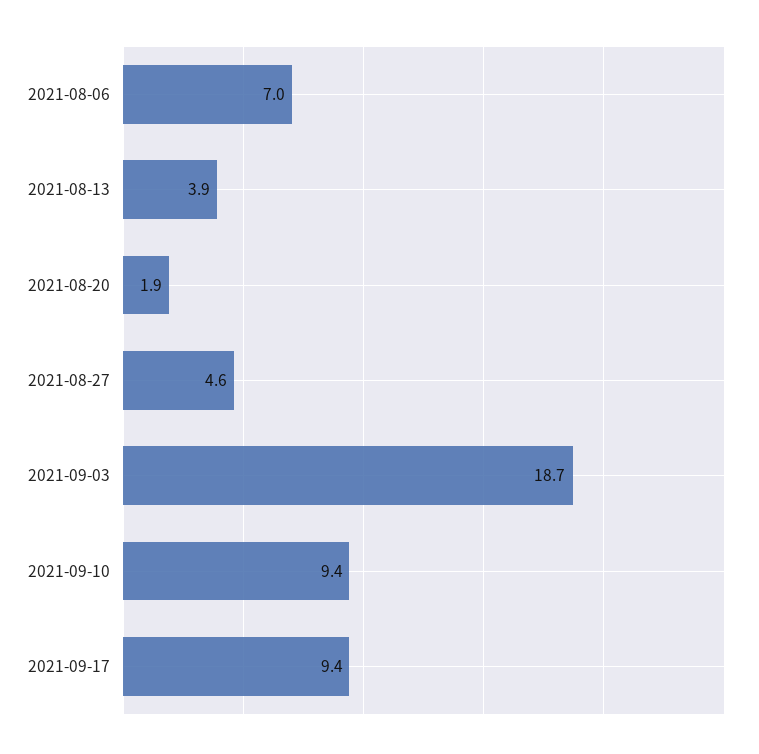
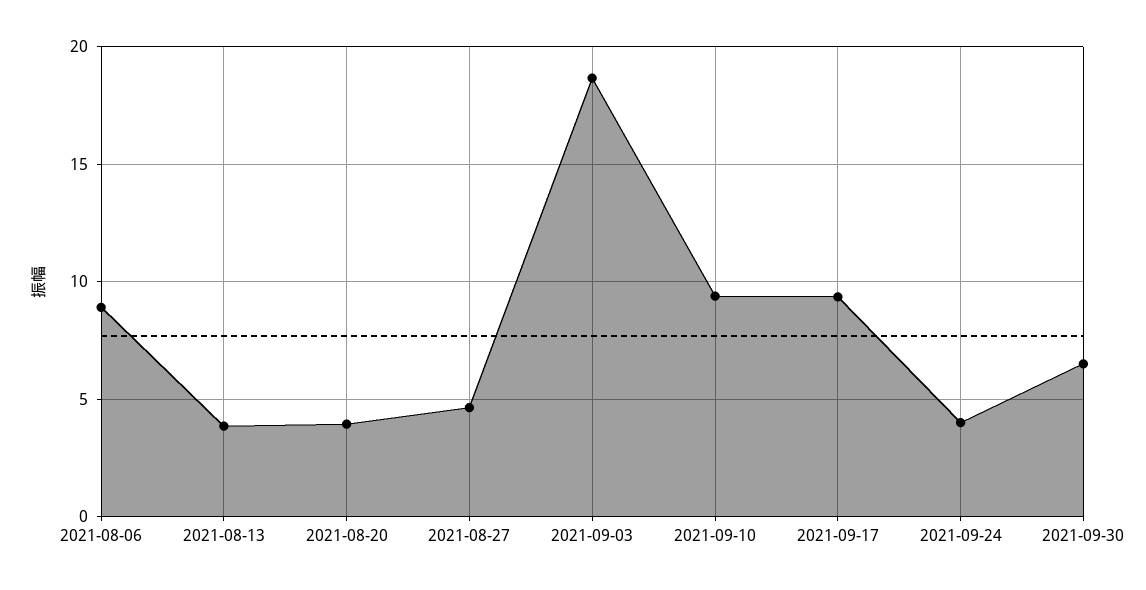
2021-08-06: 7 -> 9
2021-08-20: 1.9 -> 4
2021-09-24: none -> 4
2021-09-30: none -> 6.5

